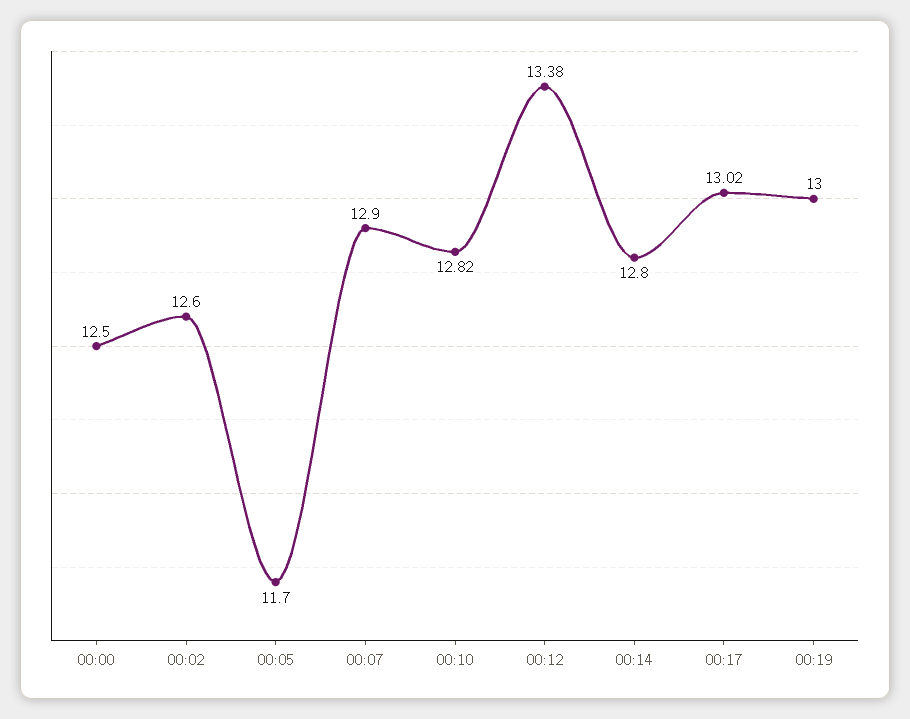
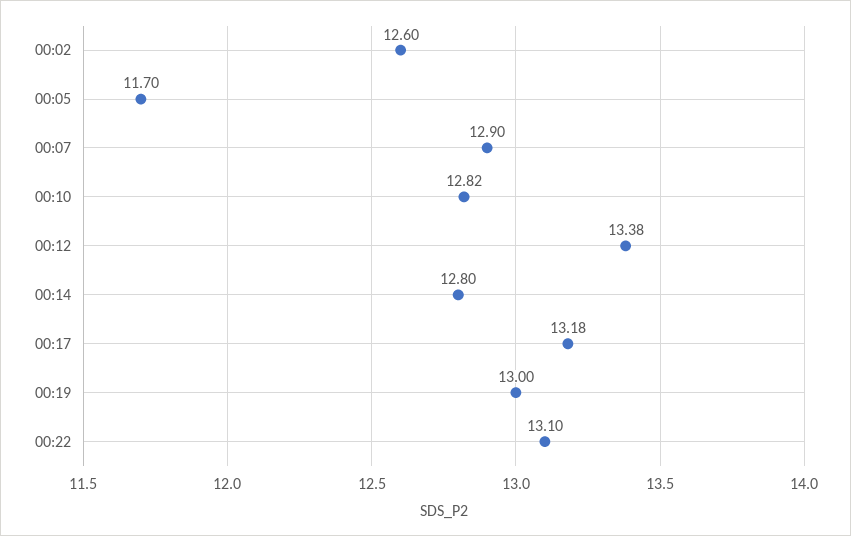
00:00: 12.5 -> none
00:17: 13.02 -> 13.18
00:22: none -> 13.1

